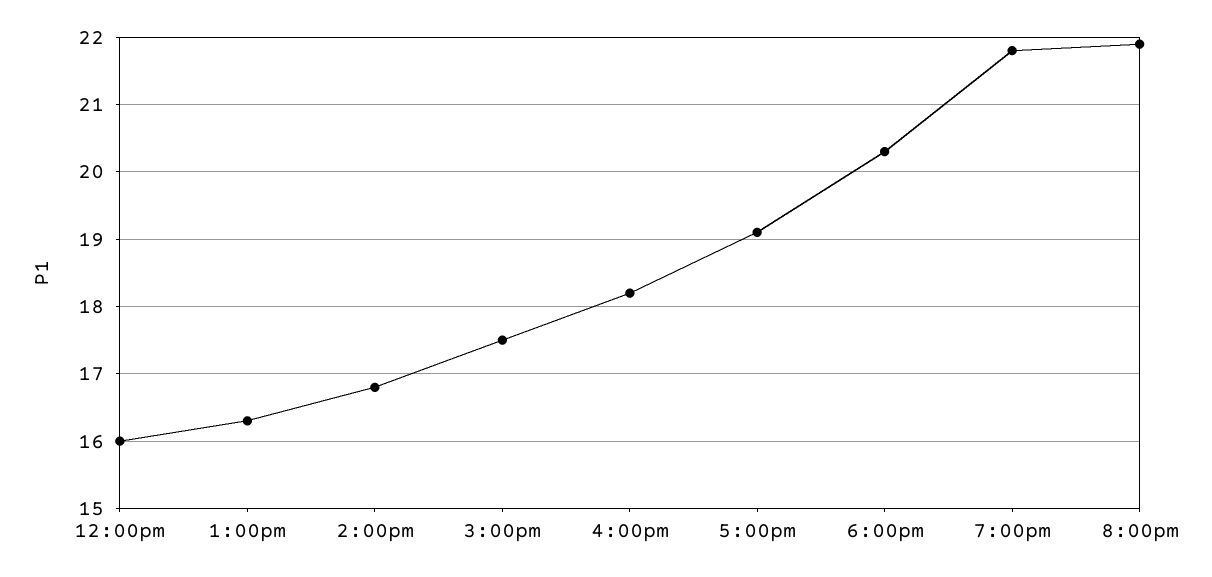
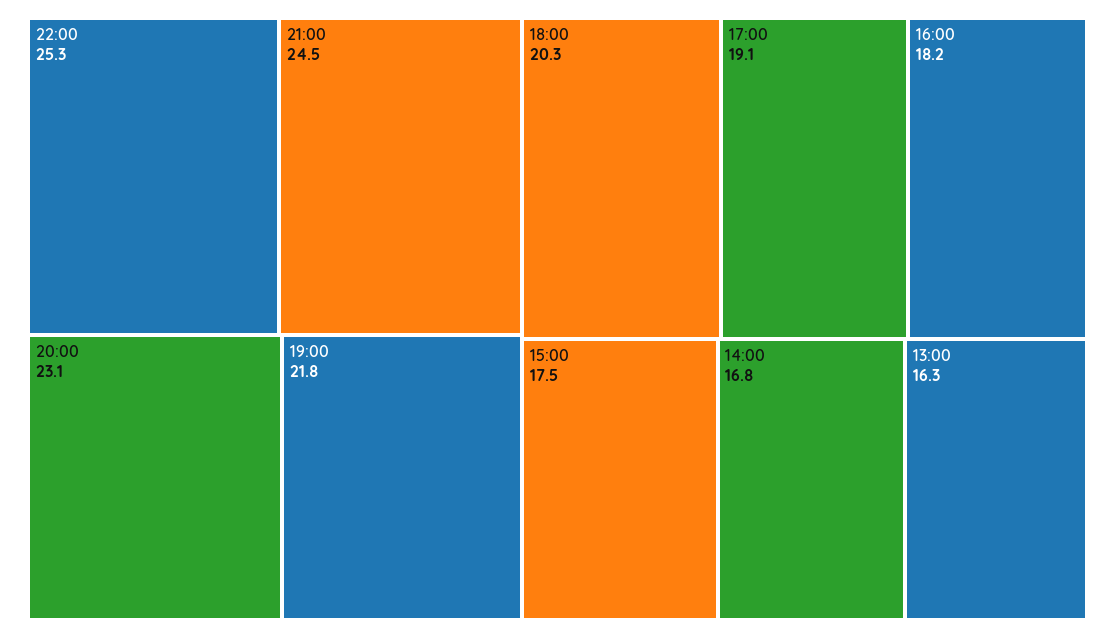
12:00pm: 16 -> none
8:00pm: 21.9 -> 23.1
22:00: none -> 25.3
21:00: none -> 24.5

